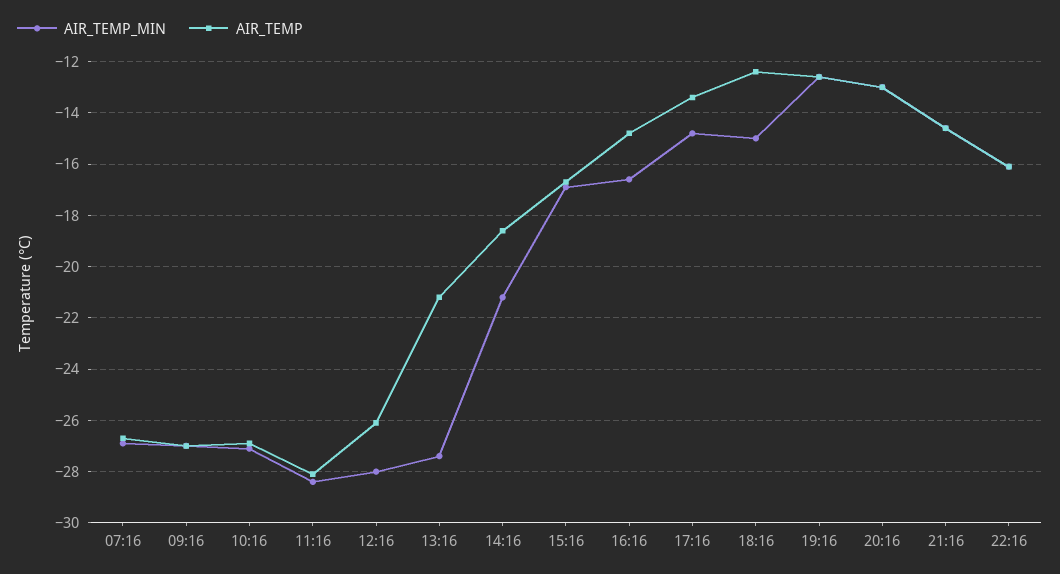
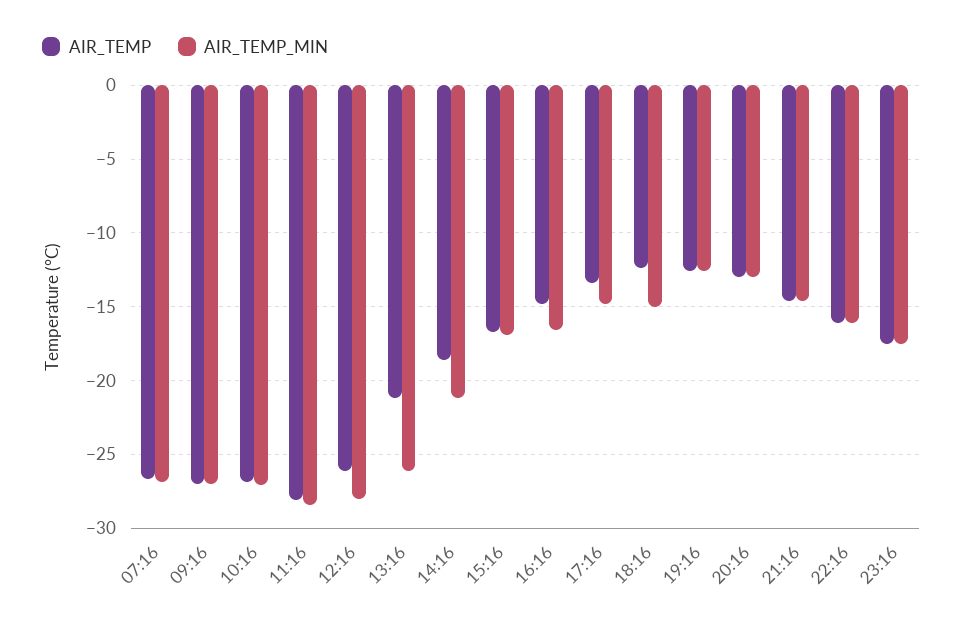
AIR_TEMP_MIN, 13:16: -27.5 -> -26
AIR_TEMP, 23:16: none -> -17.5
AIR_TEMP_MIN, 23:16: none -> -17.5

